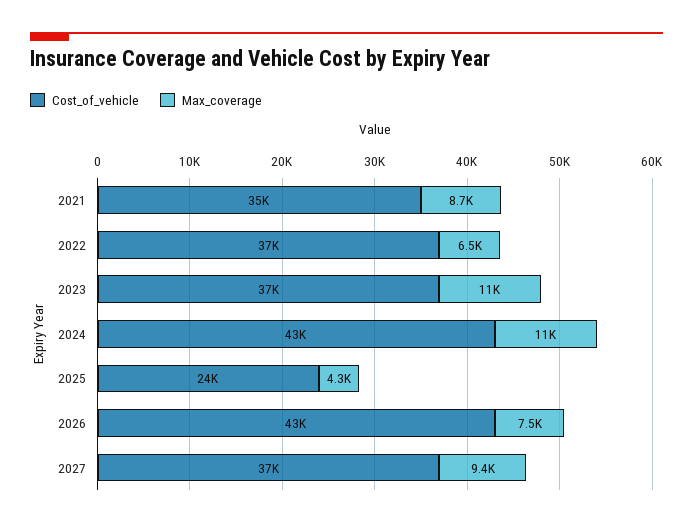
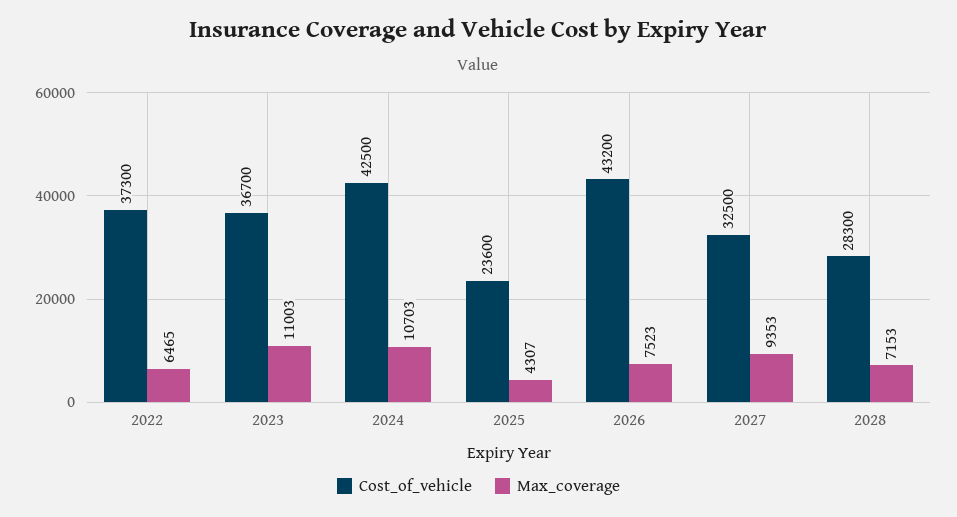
Cost_of_vehicle, 2021: 35000 -> none
Max_coverage, 2021: 8700 -> none
Cost_of_vehicle, 2027: 37000 -> 32500
Cost_of_vehicle, 2028: none -> 28300
Max_coverage, 2028: none -> 7153

